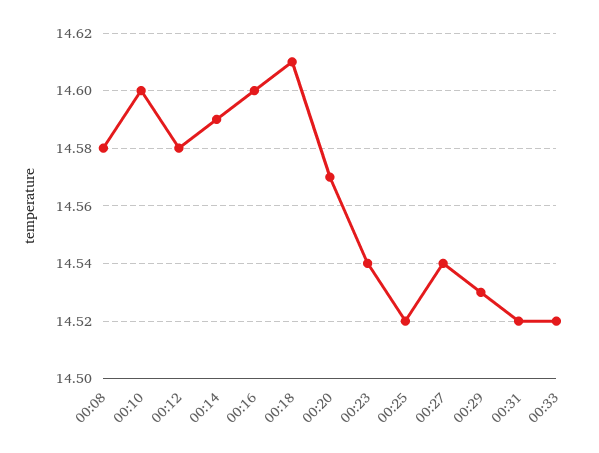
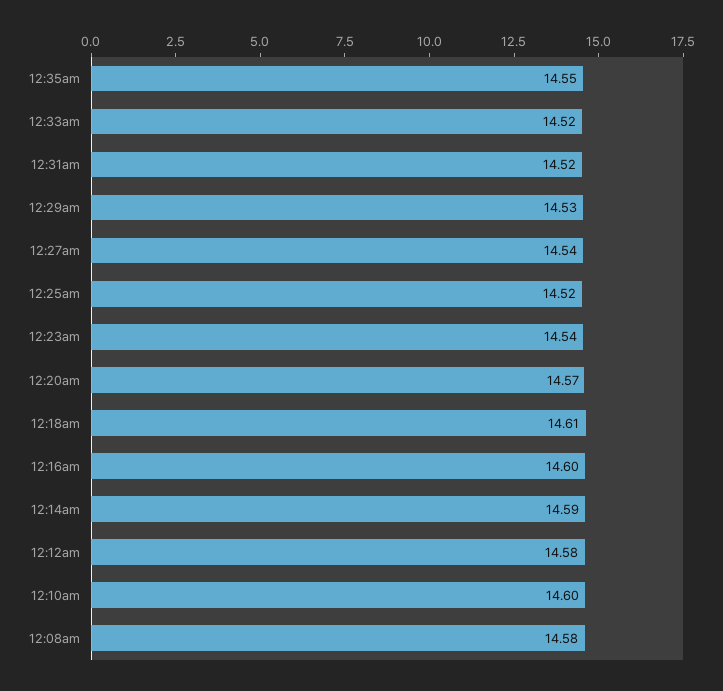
12:35am: none -> 14.55

